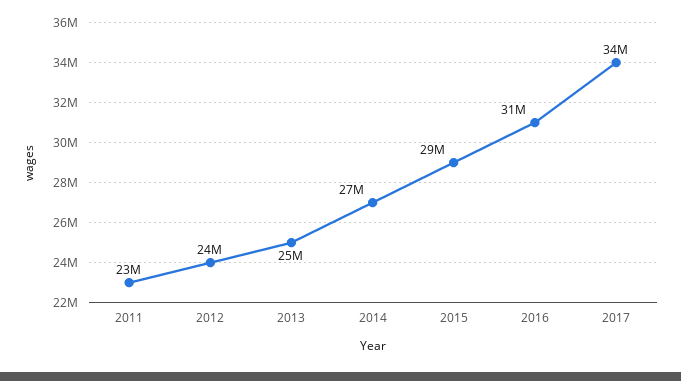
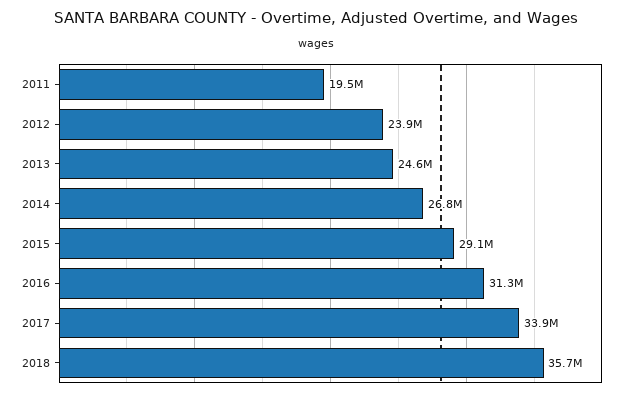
2011: 23000000 -> 19500000
2018: none -> 35700000

